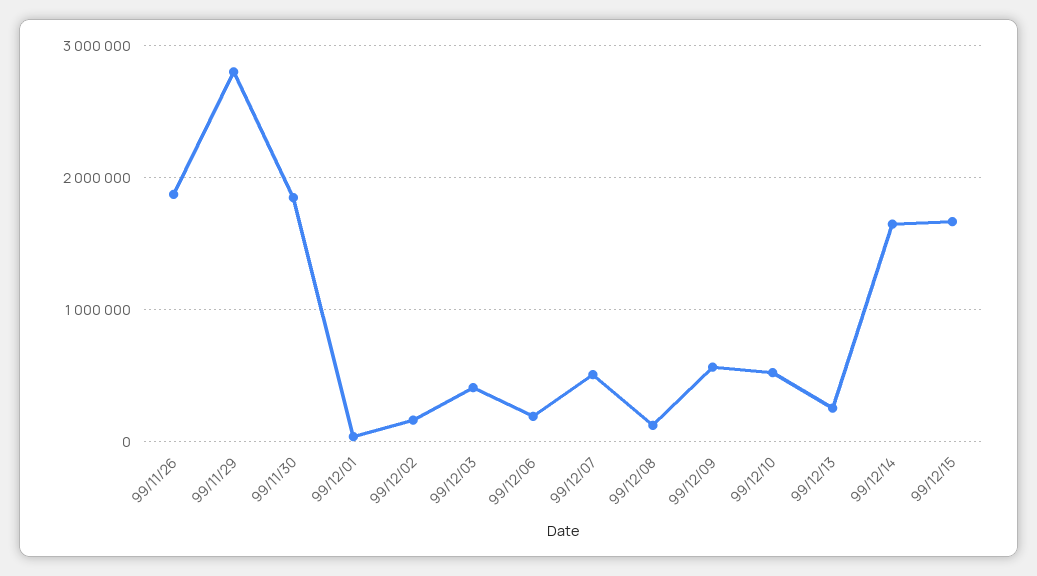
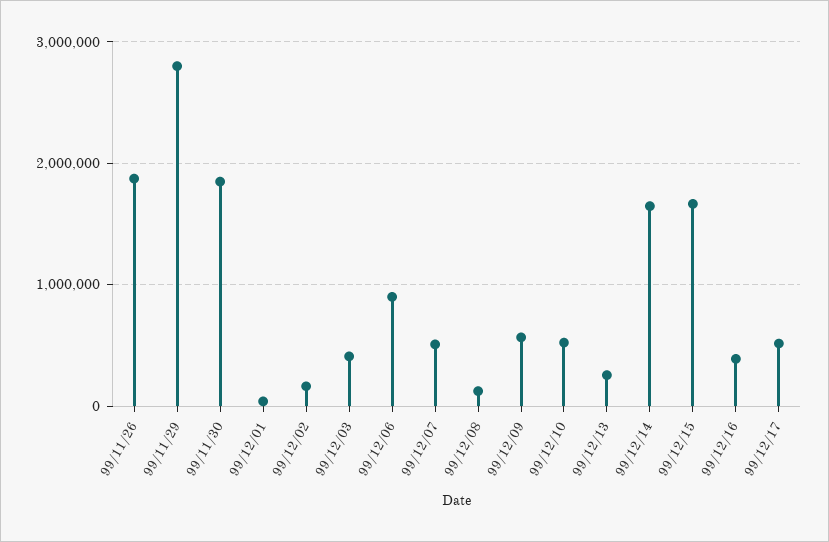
99/12/06: 200000 -> 900000
99/12/16: none -> 400000
99/12/17: none -> 500000

